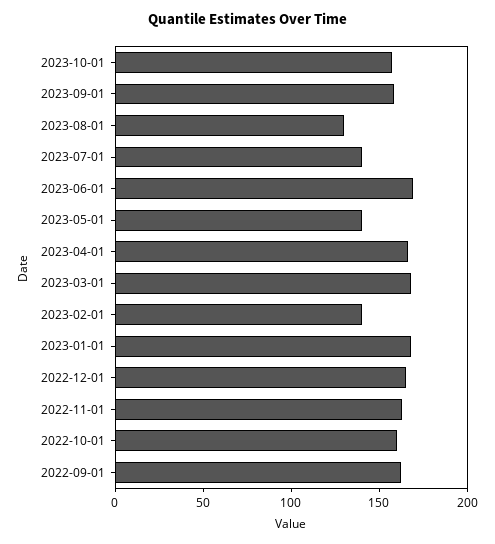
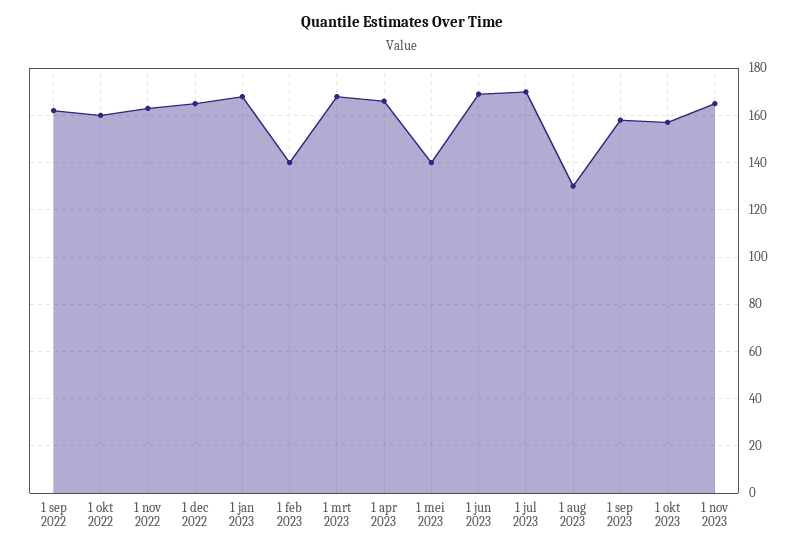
2023-07-01: 140 -> 170
1 nov 2023: none -> 165

